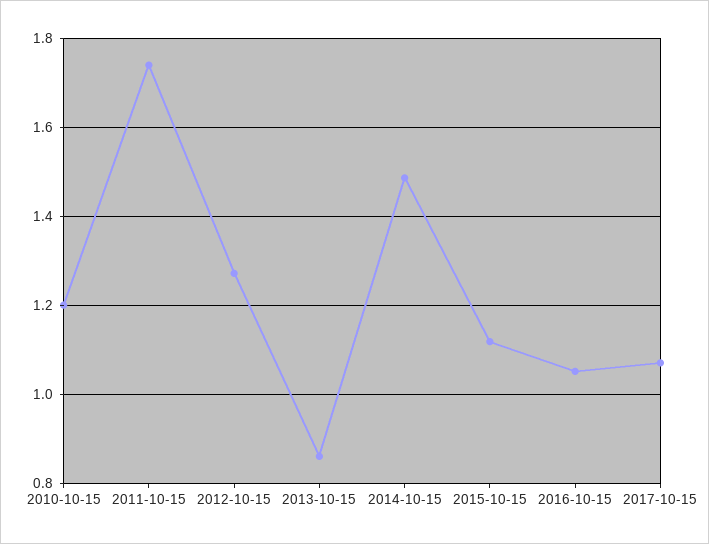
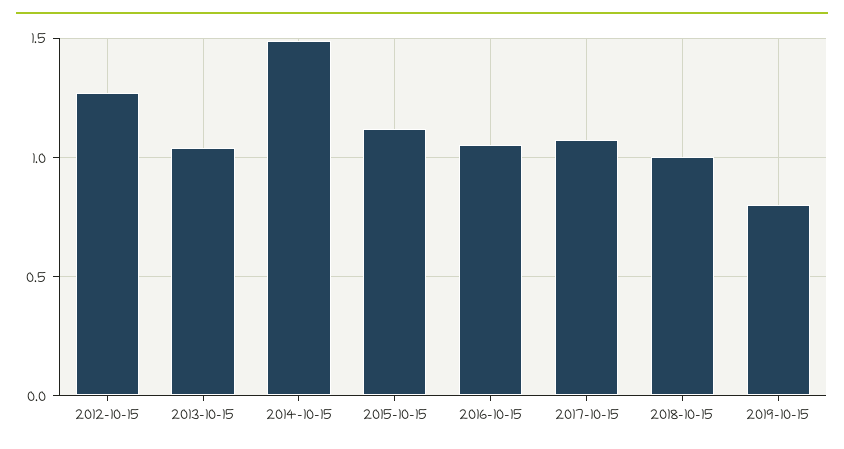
2010-10-15: 1.2 -> none
2011-10-15: 1.74 -> none
2013-10-15: 0.86 -> 1.05
2018-10-15: none -> 1
2019-10-15: none -> 0.8

